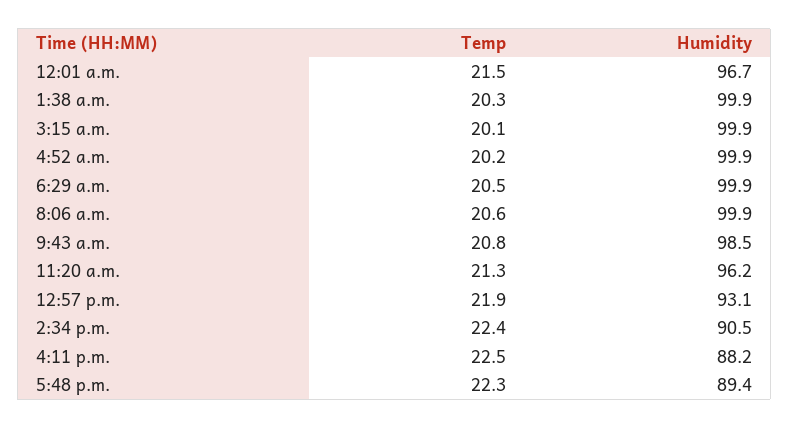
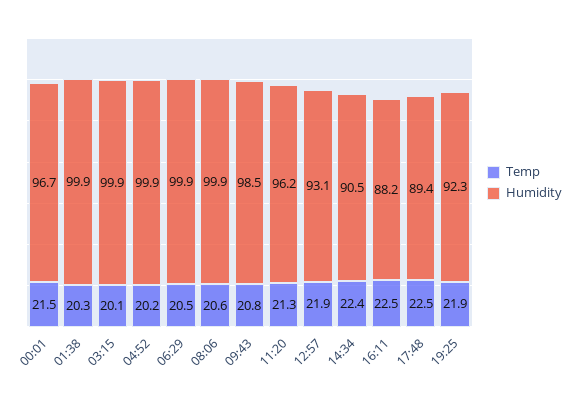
Temp, 5:48 p.m.: 22.3 -> 22.5
Temp, 19:25: none -> 21.9
Humidity, 19:25: none -> 92.3

